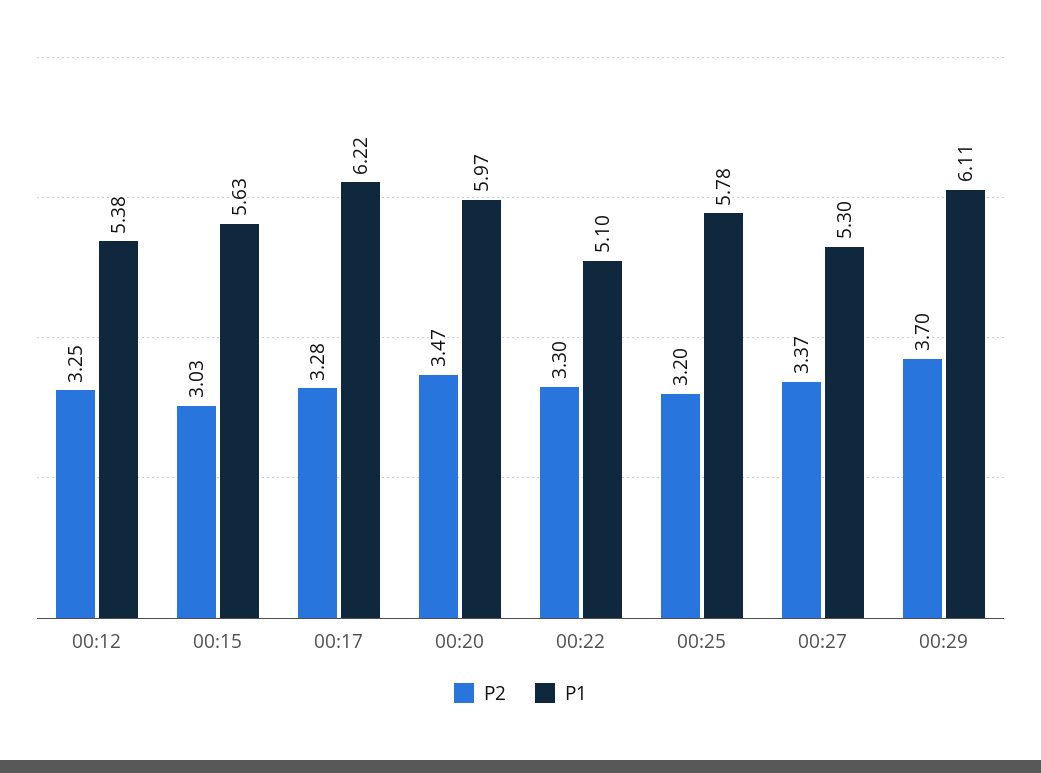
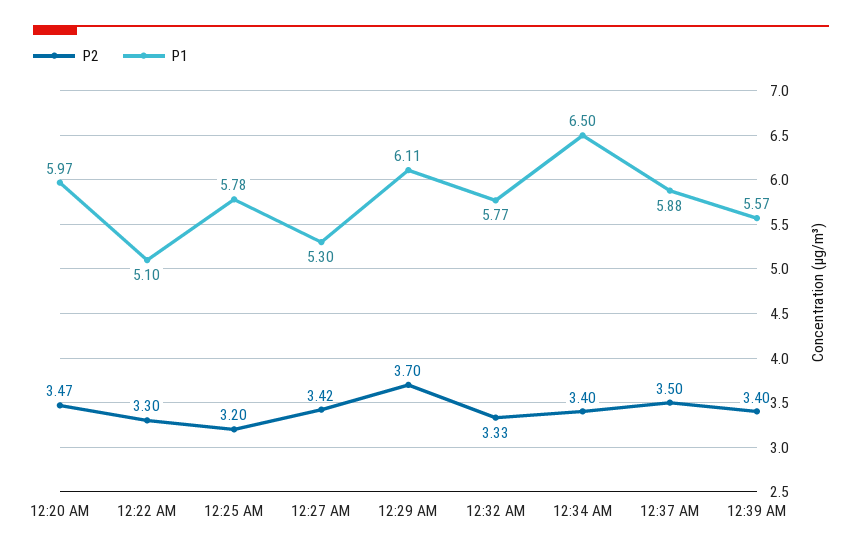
P2, 00:12: 3.25 -> none
P1, 00:12: 5.38 -> none
P2, 00:15: 3.03 -> none
P1, 00:15: 5.63 -> none
P2, 00:17: 3.28 -> none
P1, 00:17: 6.22 -> none
P2, 00:27: 3.37 -> 3.42
P2, 12:32 AM: none -> 3.33
P1, 12:32 AM: none -> 5.77
P2, 12:34 AM: none -> 3.4
P1, 12:34 AM: none -> 6.5
P2, 12:37 AM: none -> 3.5
P1, 12:37 AM: none -> 5.88
P2, 12:39 AM: none -> 3.4
P1, 12:39 AM: none -> 5.57

